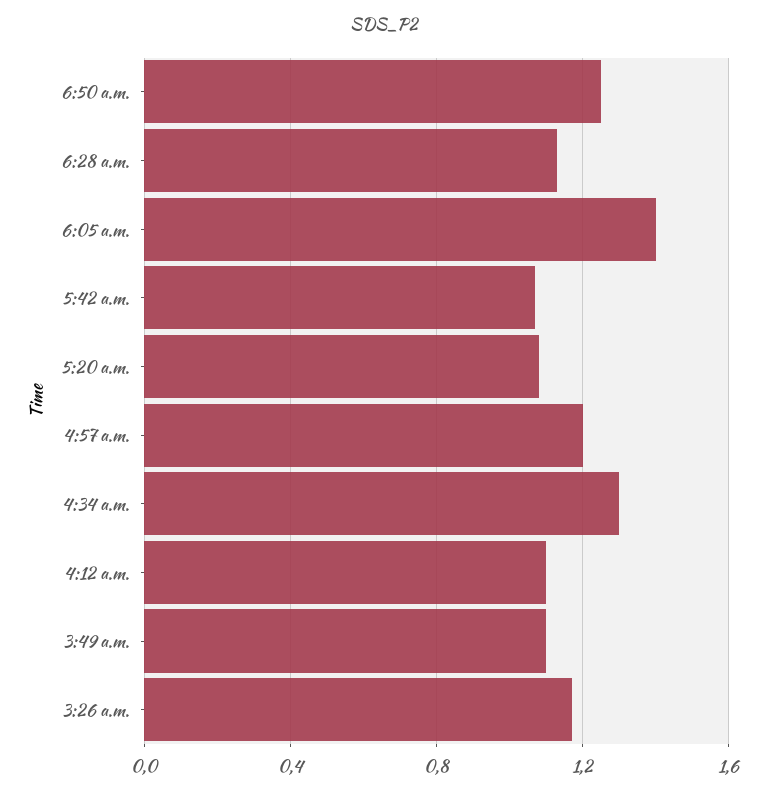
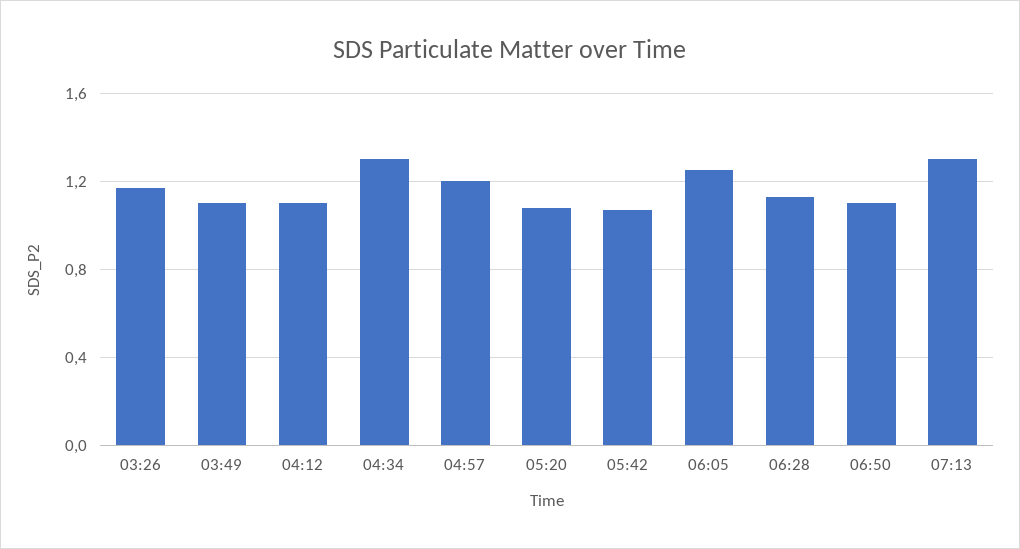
6:50 a.m.: 1.25 -> 1.1
6:05 a.m.: 1.4 -> 1.25
07:13: none -> 1.3

